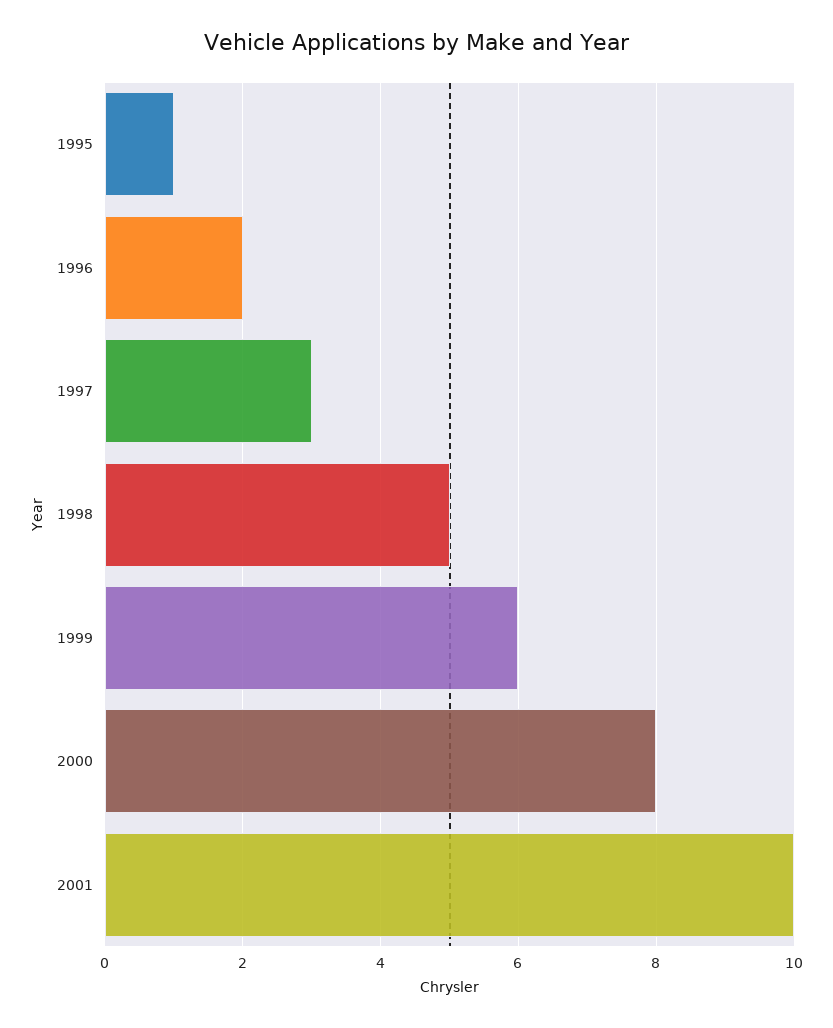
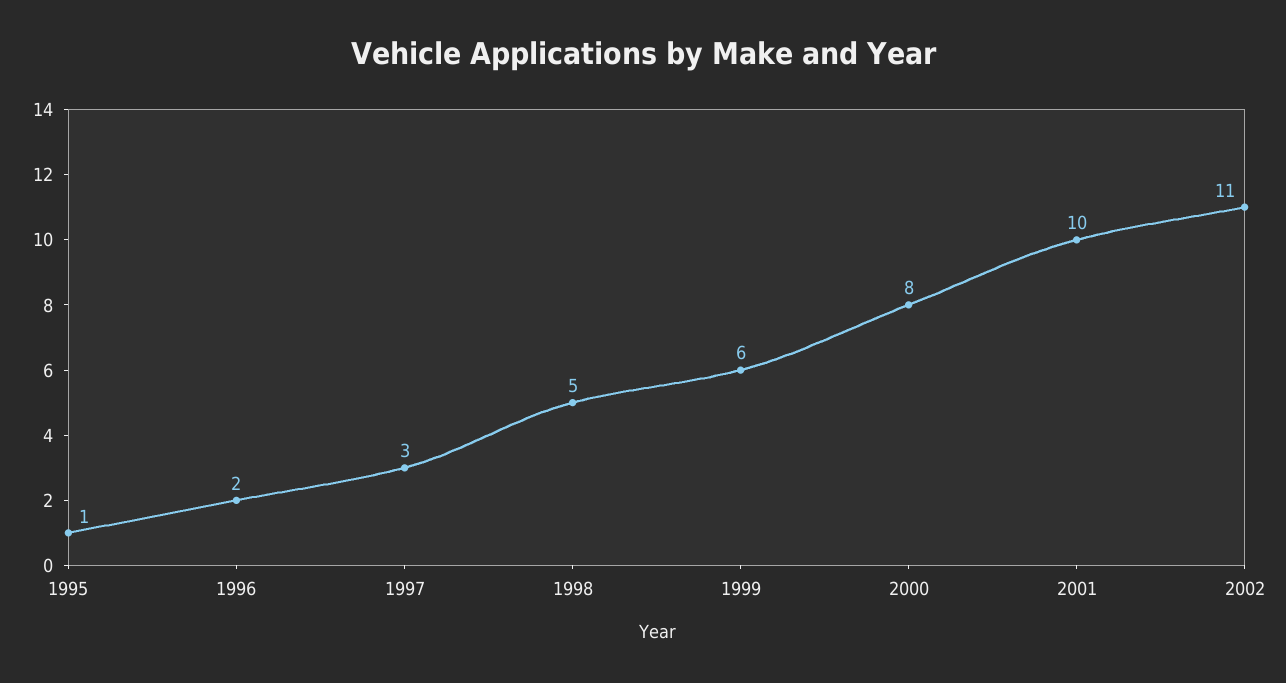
2002: none -> 11

